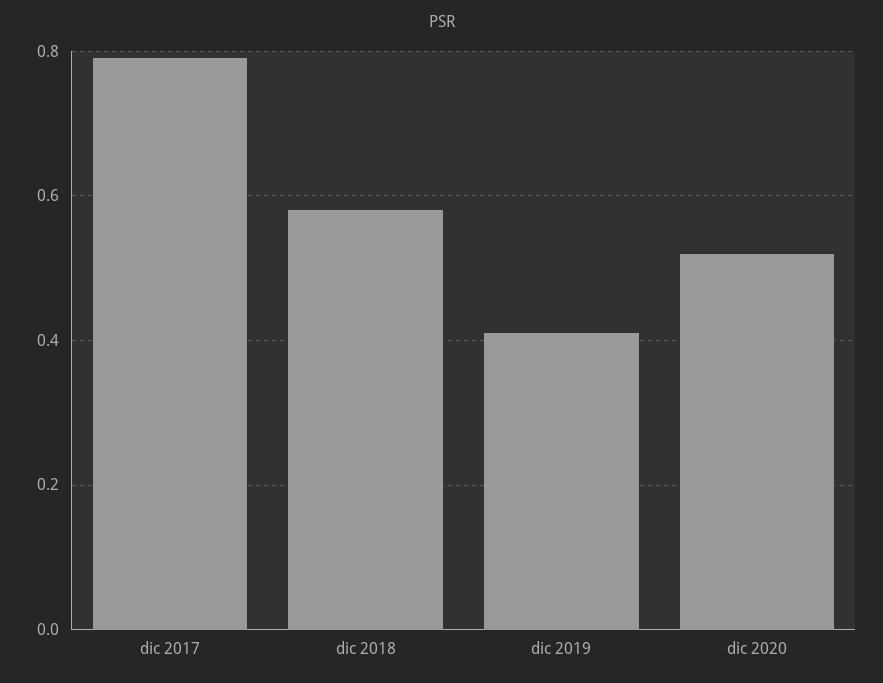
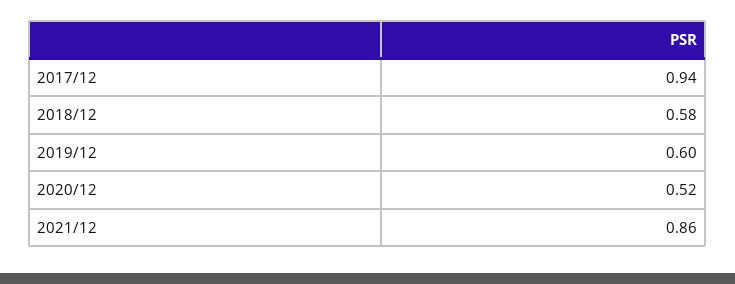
dic 2017: 0.8 -> 0.94
dic 2019: 0.4 -> 0.6
2021/12: none -> 0.86

